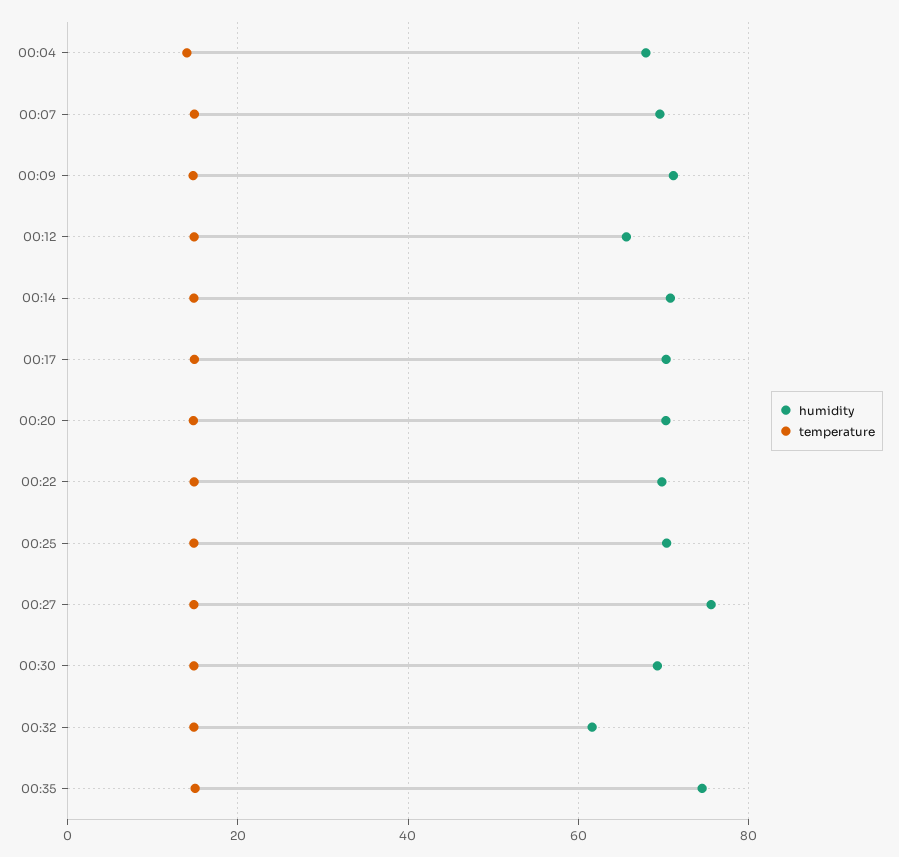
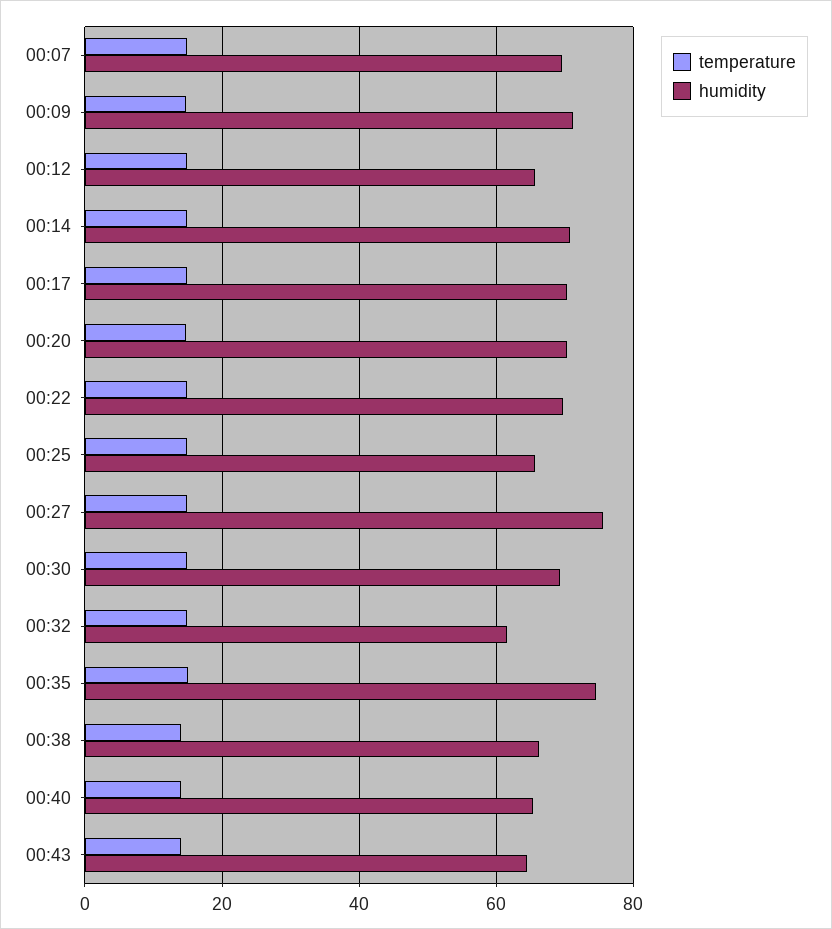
humidity, 00:04: 68 -> none
temperature, 00:04: 14 -> none
humidity, 00:25: 70 -> 66
temperature, 00:38: none -> 14
humidity, 00:38: none -> 66
temperature, 00:40: none -> 14
humidity, 00:40: none -> 66
temperature, 00:43: none -> 14
humidity, 00:43: none -> 64

